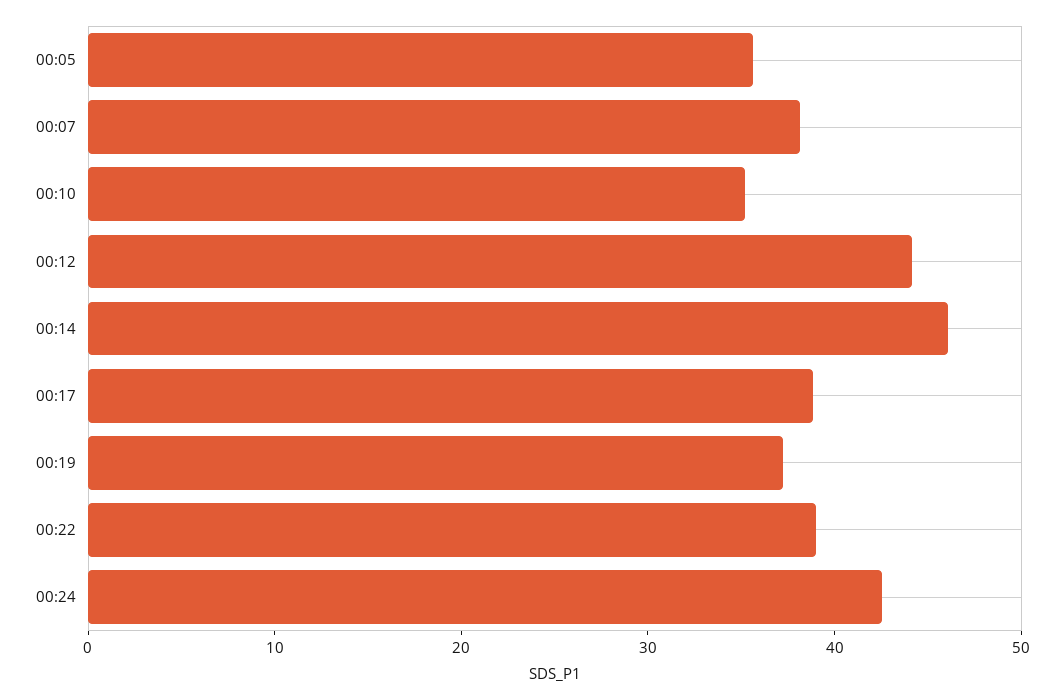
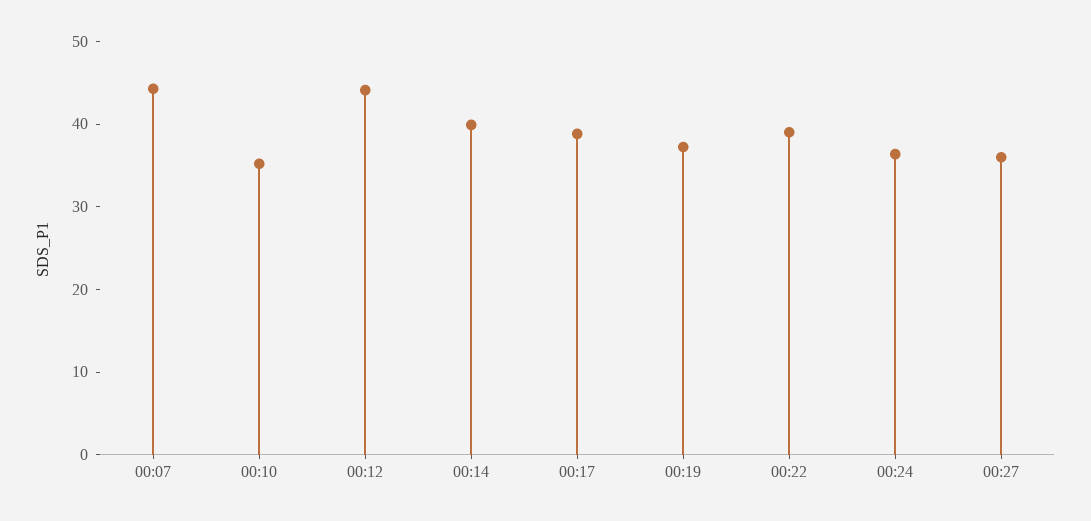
00:05: 36 -> none
00:07: 38 -> 44
00:14: 46 -> 40
00:24: 42 -> 36
00:27: none -> 36

